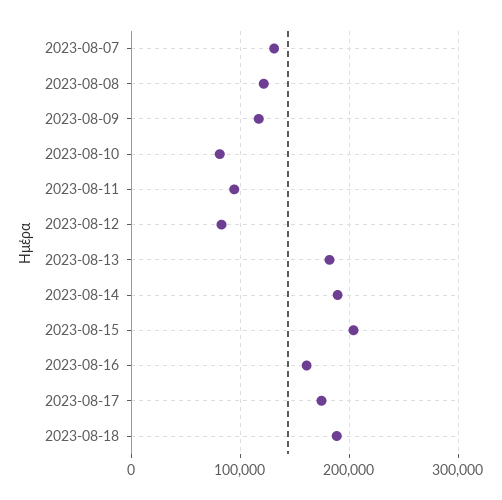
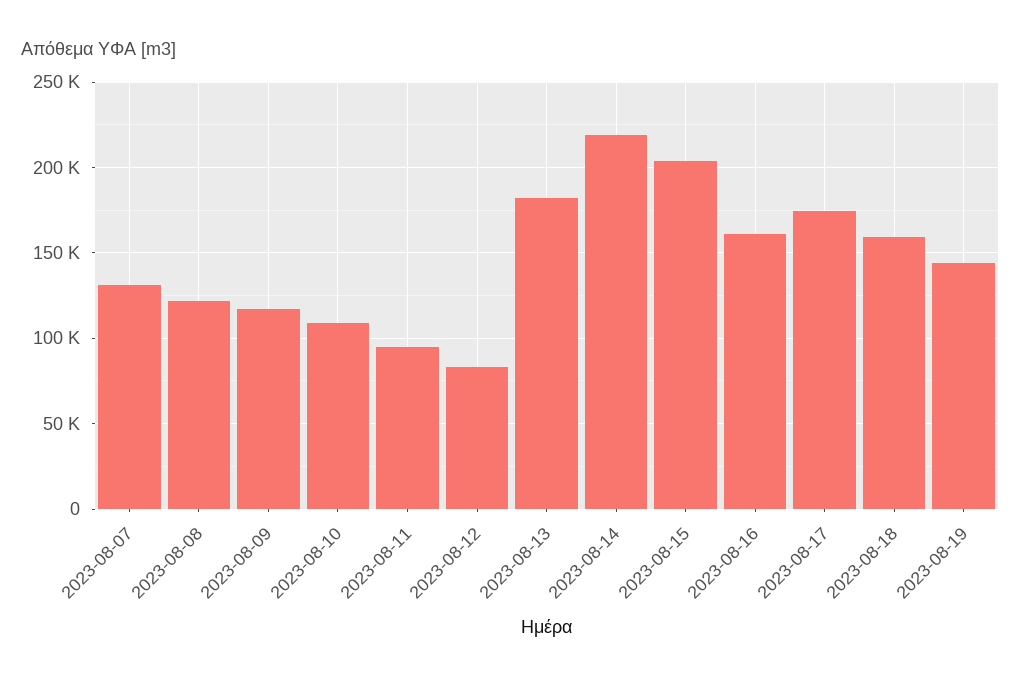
2023-08-10: 80000 -> 110000
2023-08-14: 190000 -> 220000
2023-08-18: 190000 -> 160000
2023-08-19: none -> 145000

